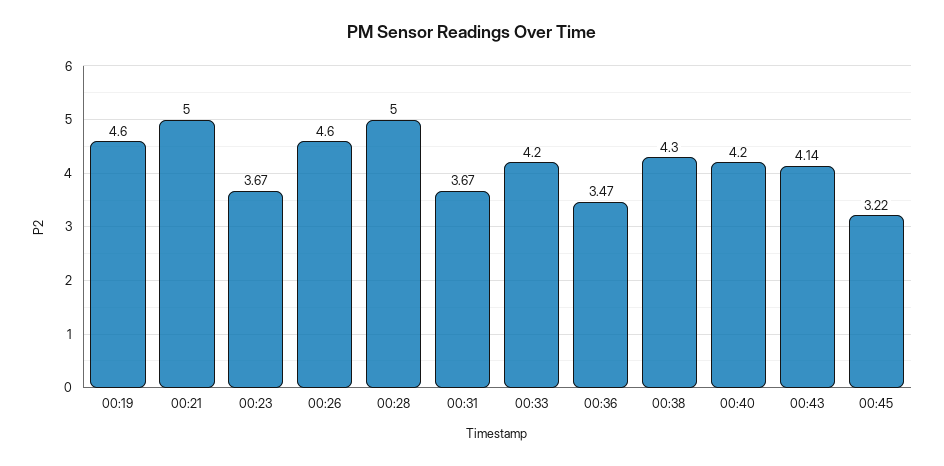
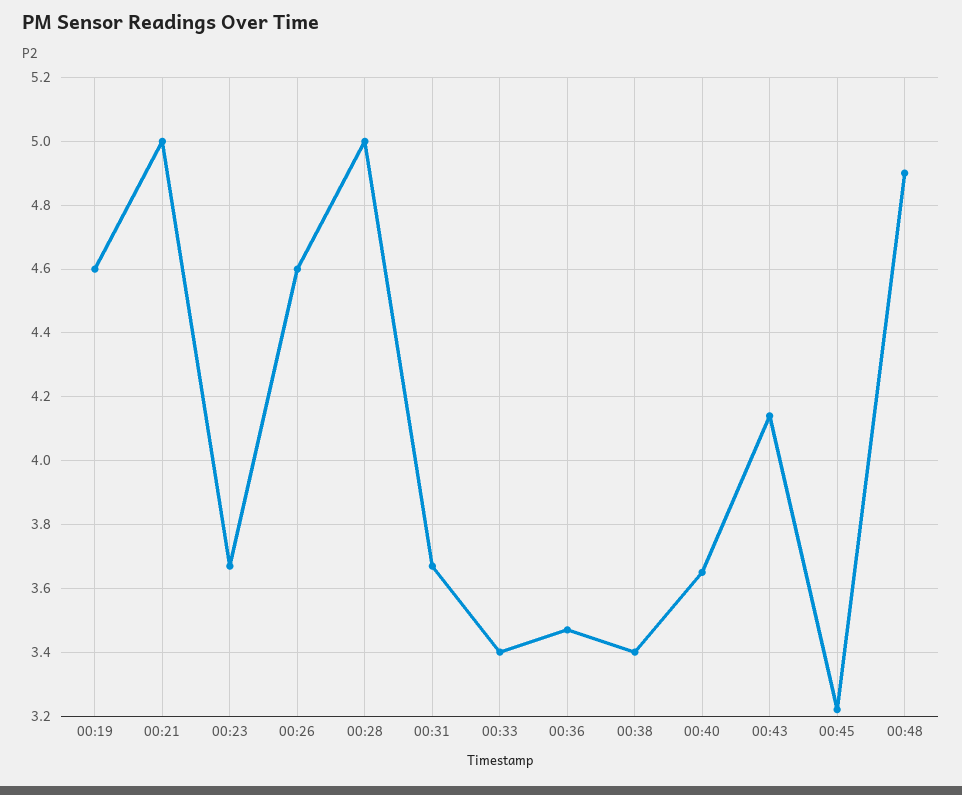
00:33: 4.2 -> 3.4
00:38: 4.3 -> 3.4
00:40: 4.2 -> 3.65
00:48: none -> 4.9

